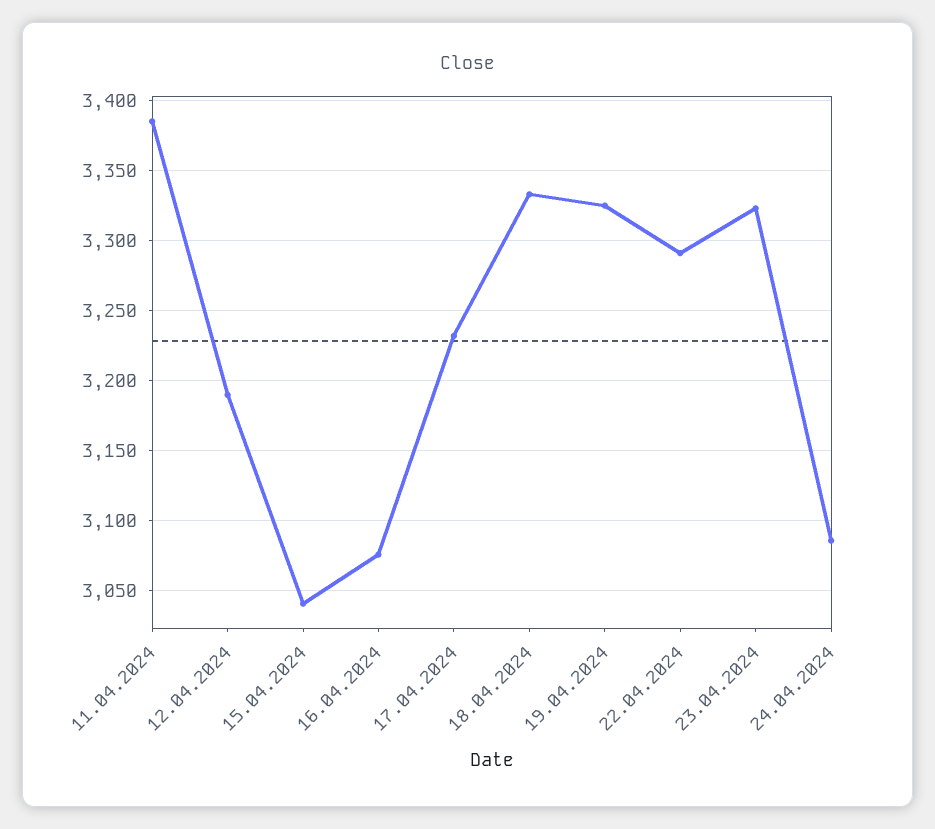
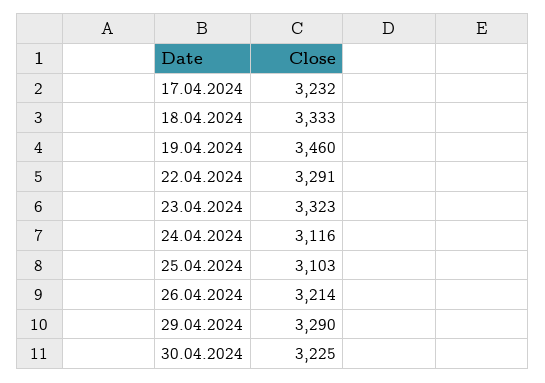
11.04.2024: 3385 -> none
12.04.2024: 3190 -> none
15.04.2024: 3040 -> none
16.04.2024: 3075 -> none
19.04.2024: 3325 -> 3460
24.04.2024: 3085 -> 3116
25.04.2024: none -> 3103
26.04.2024: none -> 3214
29.04.2024: none -> 3290
30.04.2024: none -> 3225

